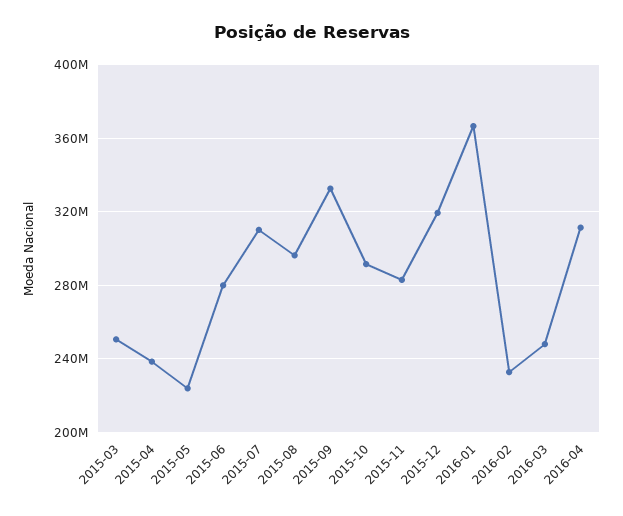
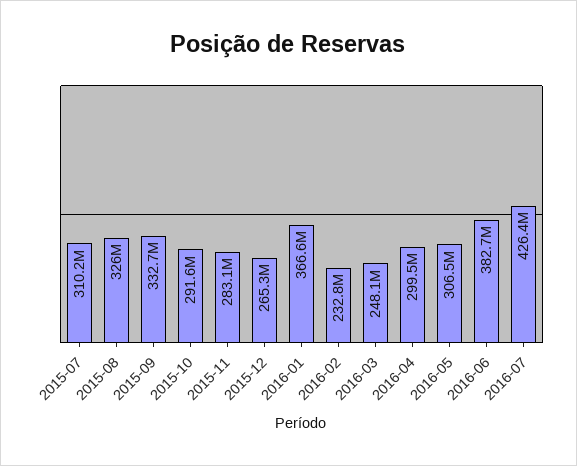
2015-03: 250000000 -> none
2015-04: 240000000 -> none
2015-05: 225000000 -> none
2015-06: 280000000 -> none
2015-08: 295000000 -> 326000000
2015-12: 320000000 -> 265300000
2016-04: 310000000 -> 299500000
2016-05: none -> 306500000
2016-06: none -> 382700000
2016-07: none -> 426400000

